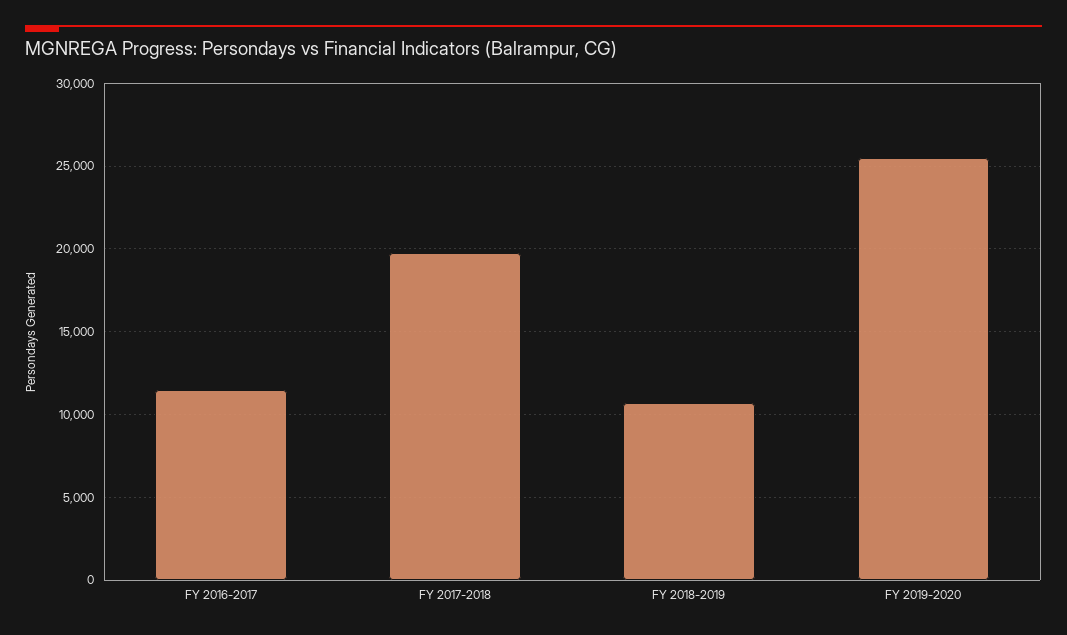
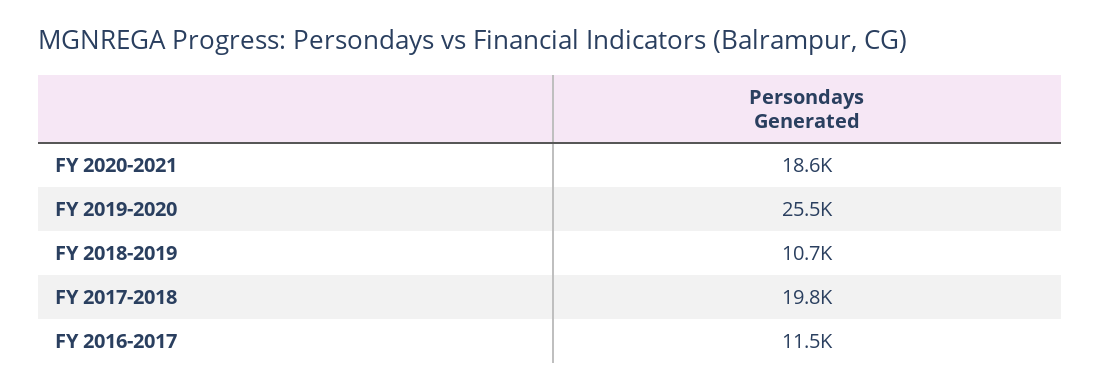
FY 2020-2021: none -> 18600

